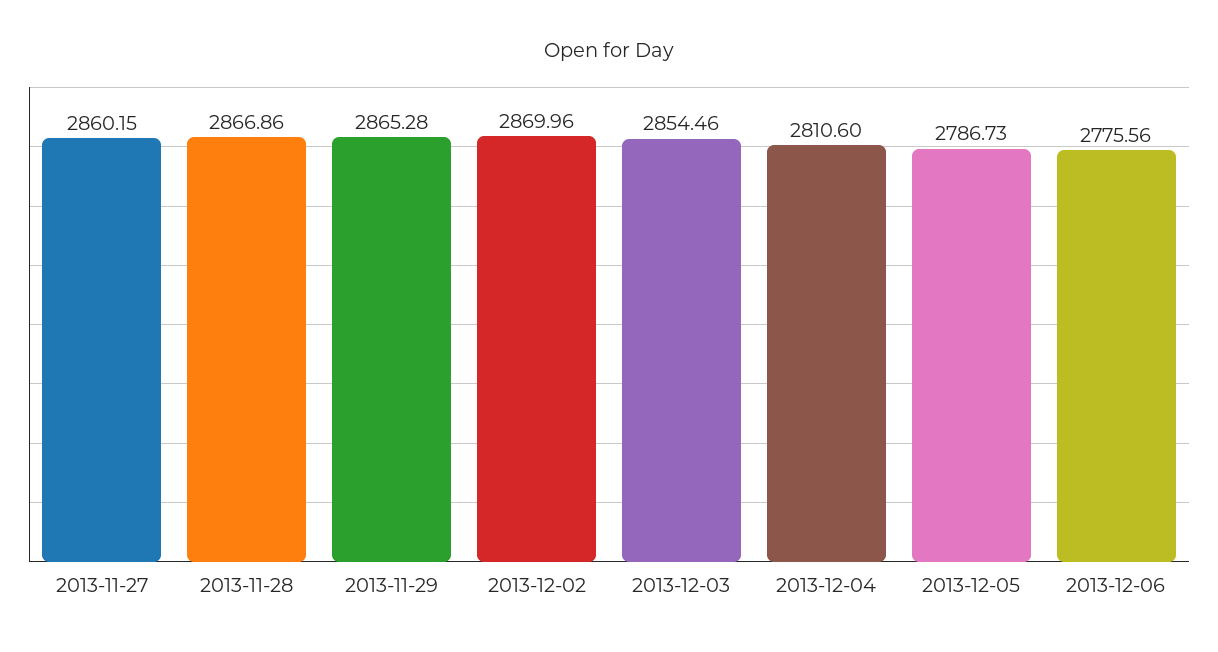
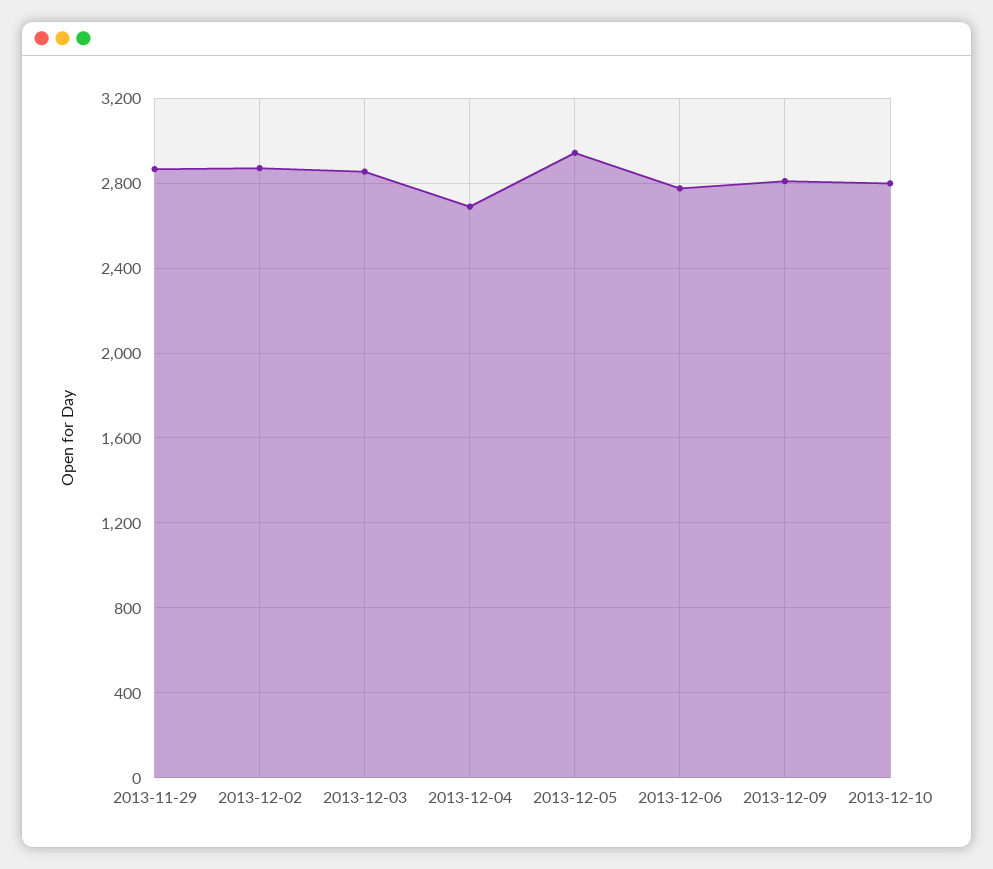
2013-11-27: 2860.15 -> none
2013-11-28: 2866.86 -> none
2013-12-04: 2810.6 -> 2700
2013-12-05: 2786.73 -> 2950
2013-12-09: none -> 2800
2013-12-10: none -> 2800

